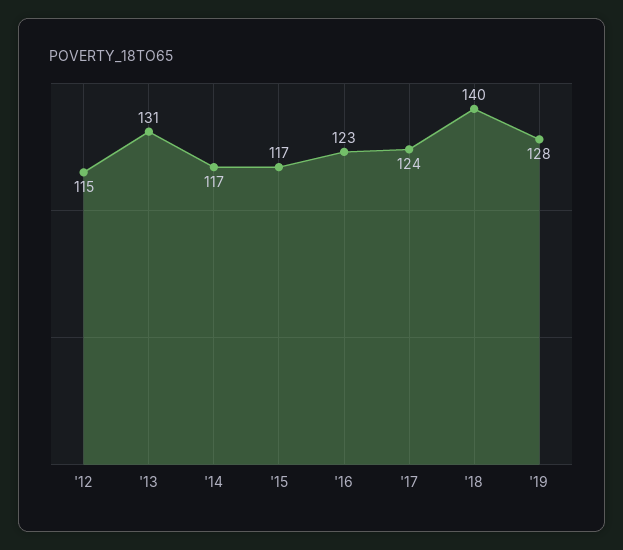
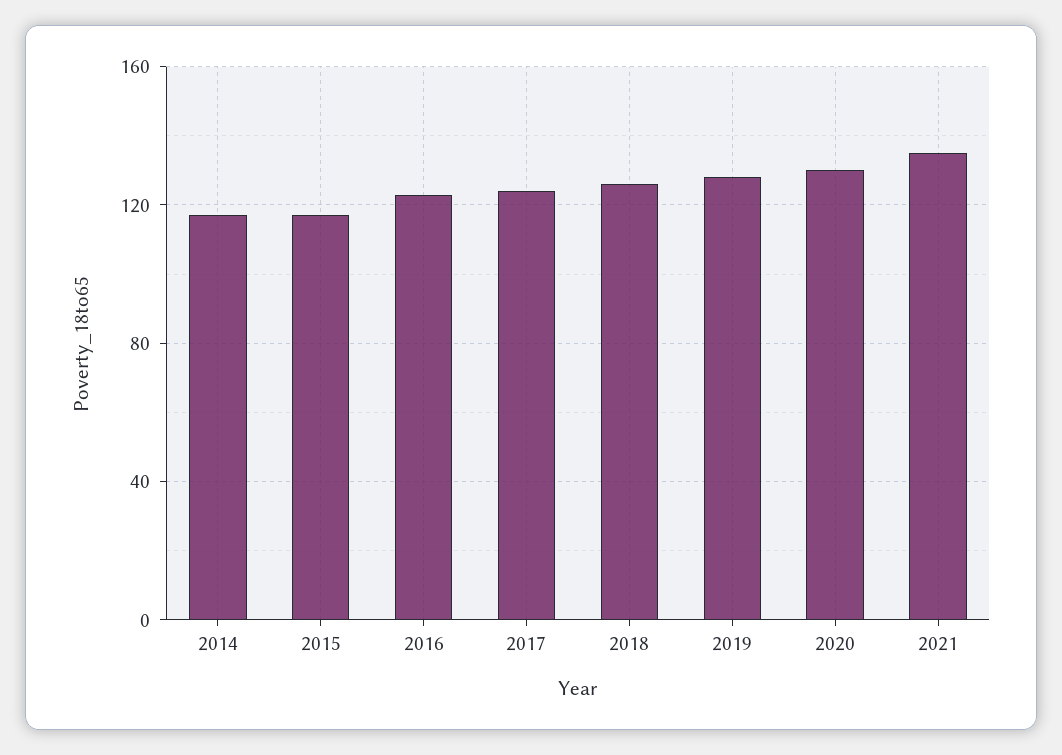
'12: 115 -> none
'13: 131 -> none
'18: 140 -> 125
2020: none -> 130
2021: none -> 135

